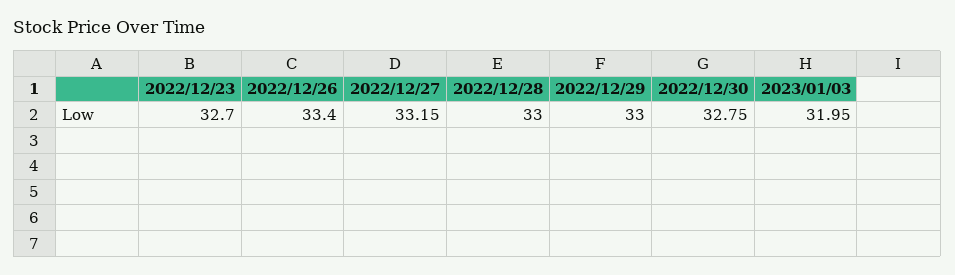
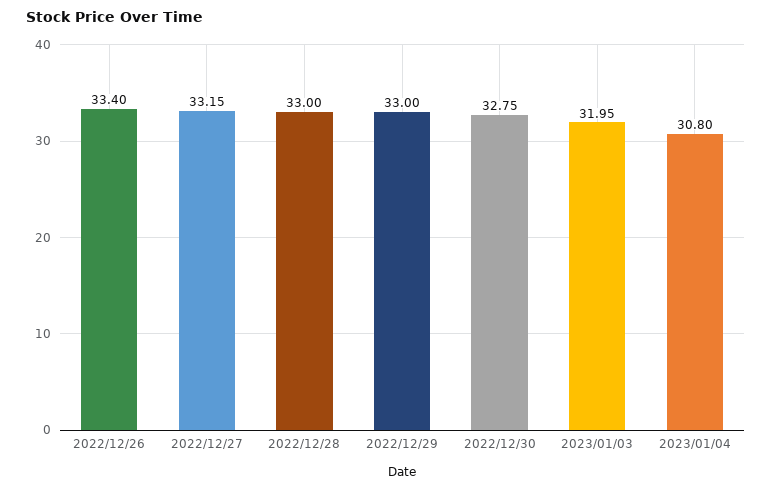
2022/12/23: 32.7 -> none
2023/01/04: none -> 30.8

